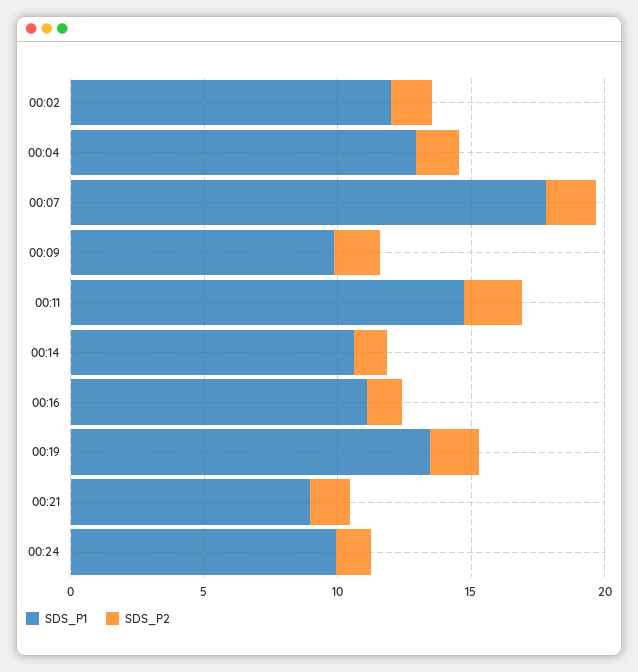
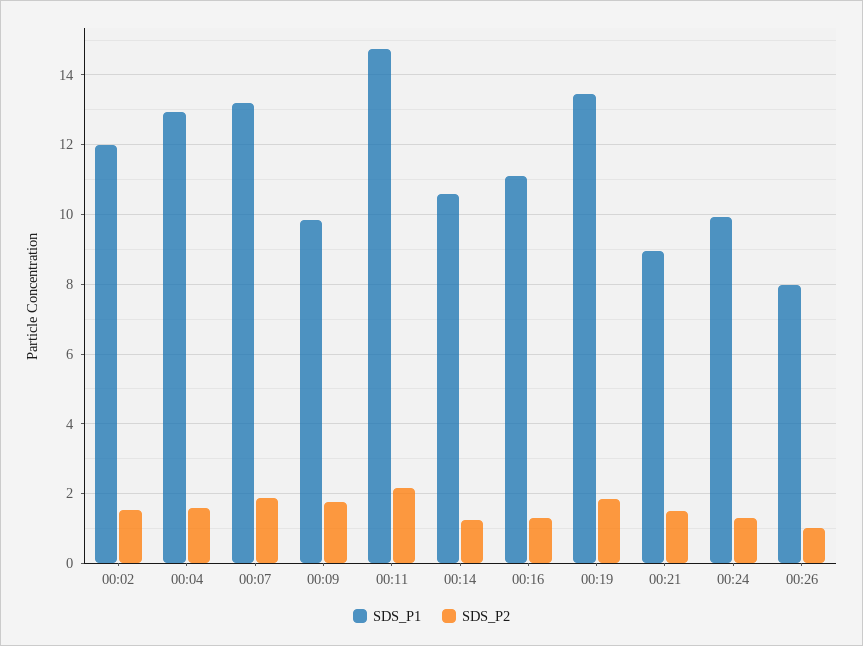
SDS_P1, 00:07: 18 -> 13.2
SDS_P1, 00:26: none -> 8
SDS_P2, 00:26: none -> 1

